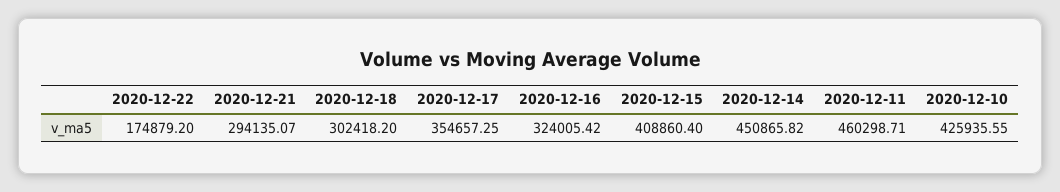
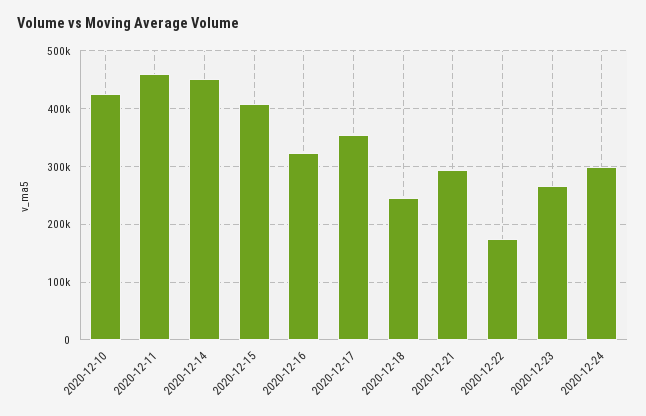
2020-12-18: 302418.2 -> 240000
2020-12-23: none -> 260000
2020-12-24: none -> 300000

